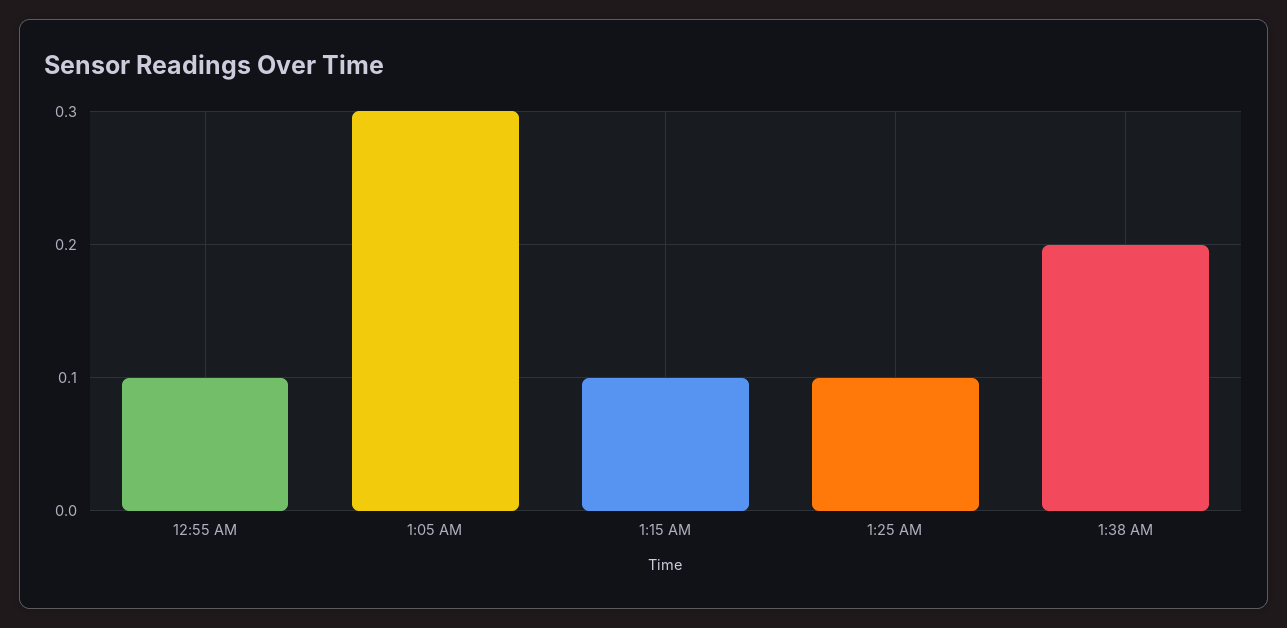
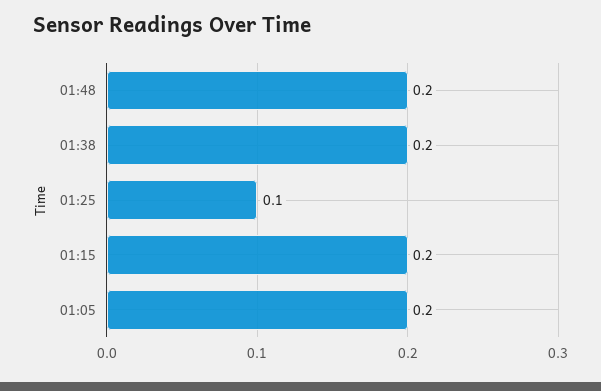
12:55 AM: 0.1 -> none
1:05 AM: 0.3 -> 0.2
1:15 AM: 0.1 -> 0.2
01:48: none -> 0.2

